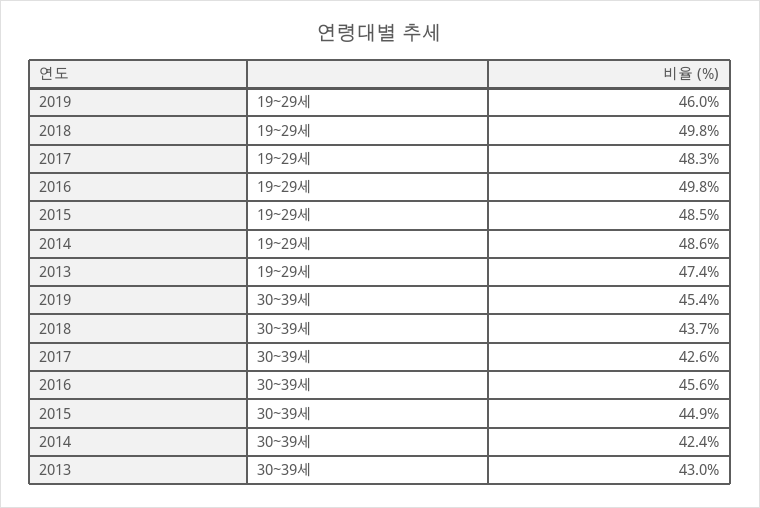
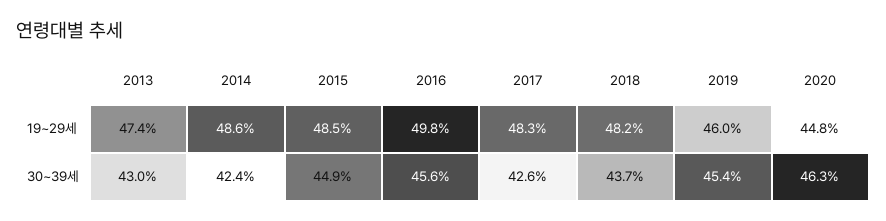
2018, 19~29세: 49.8 -> 48.2
2020, 19~29세: none -> 44.8
2020, 30~39세: none -> 46.3

